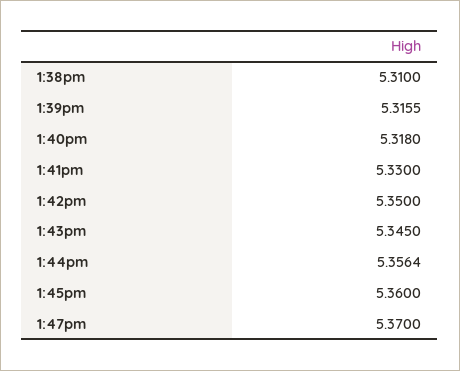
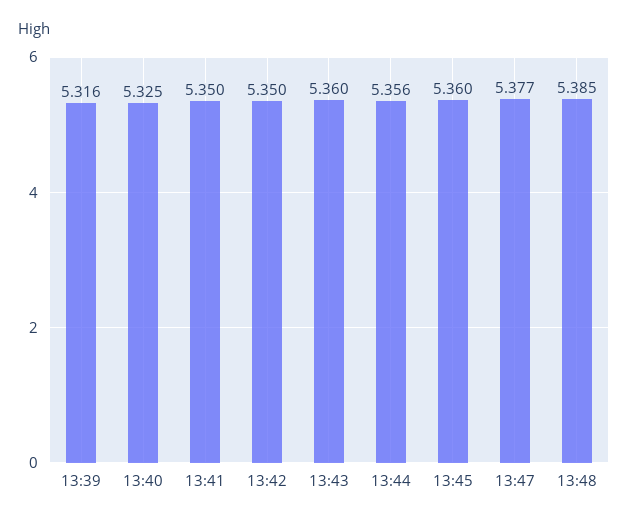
1:38pm: 5.31 -> none
1:40pm: 5.318 -> 5.325
1:41pm: 5.33 -> 5.35
1:43pm: 5.345 -> 5.36
1:47pm: 5.37 -> 5.377
13:48: none -> 5.385

